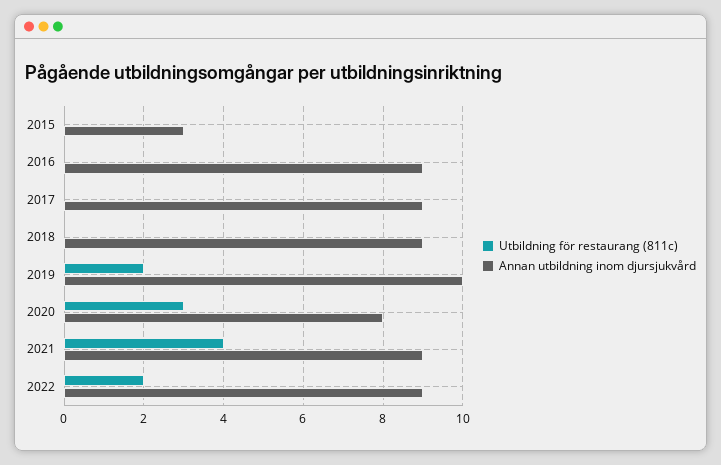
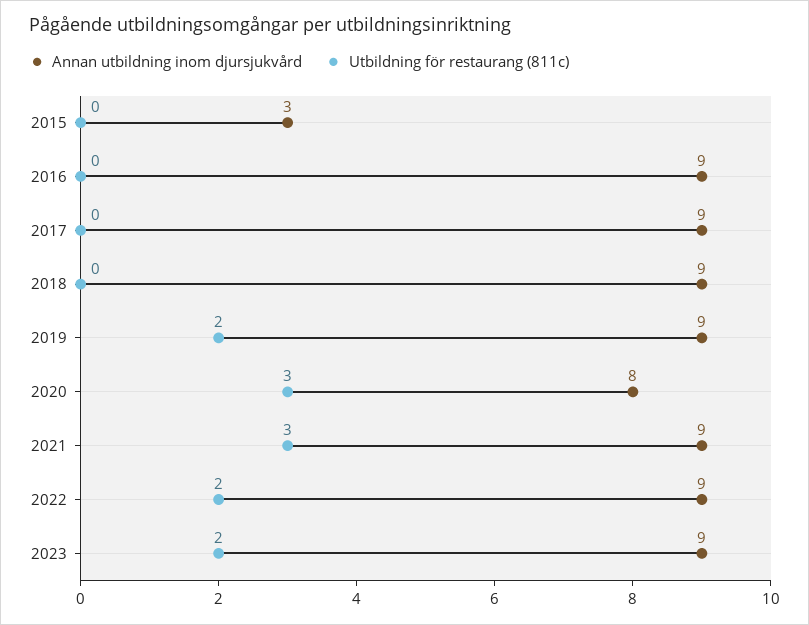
Annan utbildning inom djursjukvård, 2019: 10 -> 9
Utbildning för restaurang (811c), 2021: 4 -> 3
Annan utbildning inom djursjukvård, 2023: none -> 9
Utbildning för restaurang (811c), 2023: none -> 2

